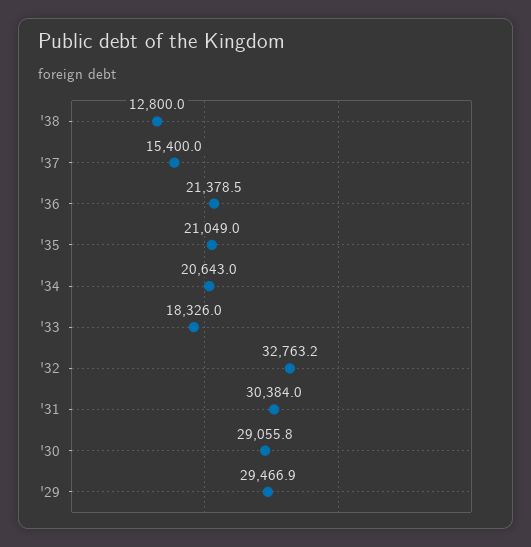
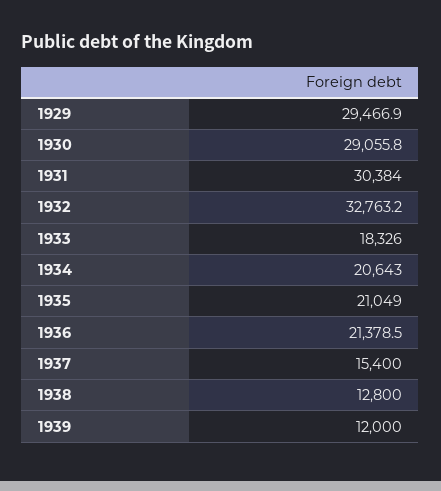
1939: none -> 12000

